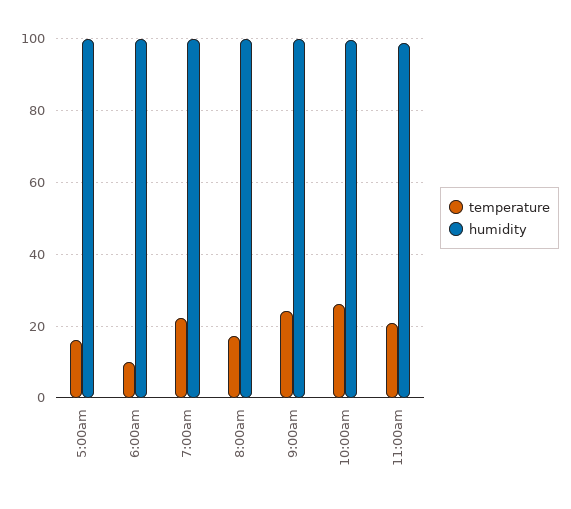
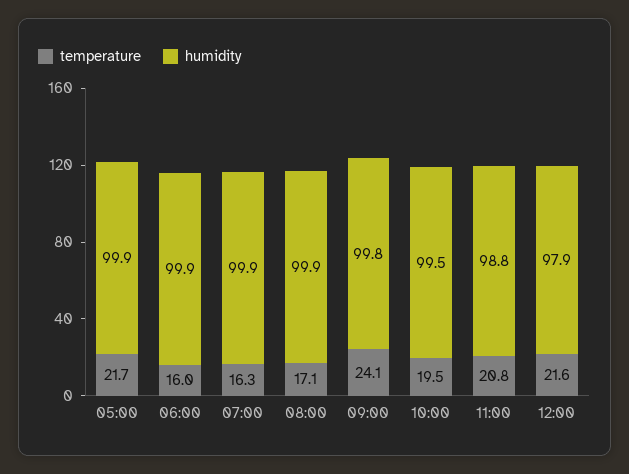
temperature, 5:00am: 16 -> 21.7
temperature, 6:00am: 10 -> 16
temperature, 7:00am: 22 -> 16.3
temperature, 10:00am: 26 -> 19.5
temperature, 12:00: none -> 21.6
humidity, 12:00: none -> 97.9

